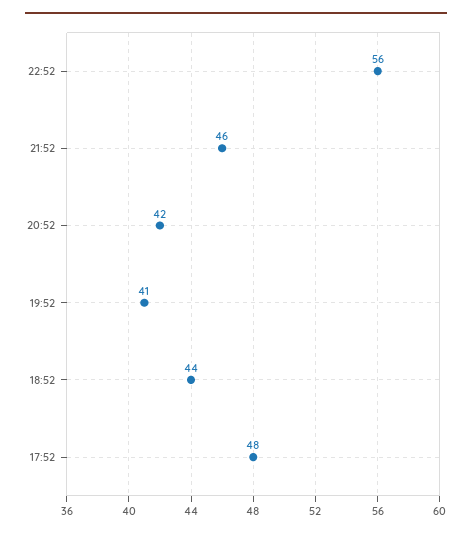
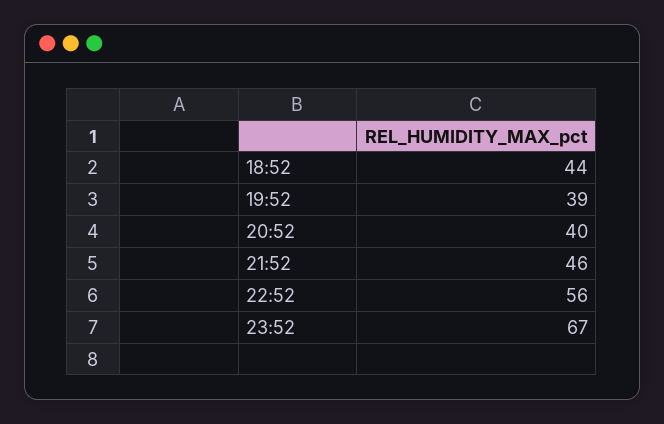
20:52: 42 -> 40
19:52: 41 -> 39
17:52: 48 -> none
23:52: none -> 67

